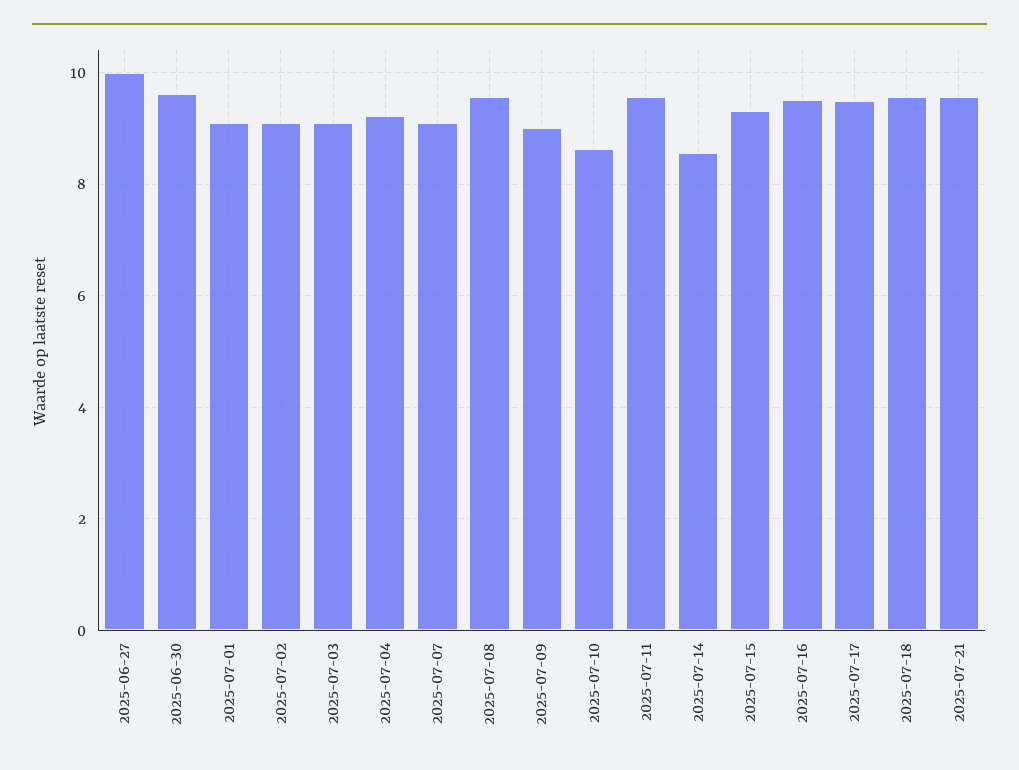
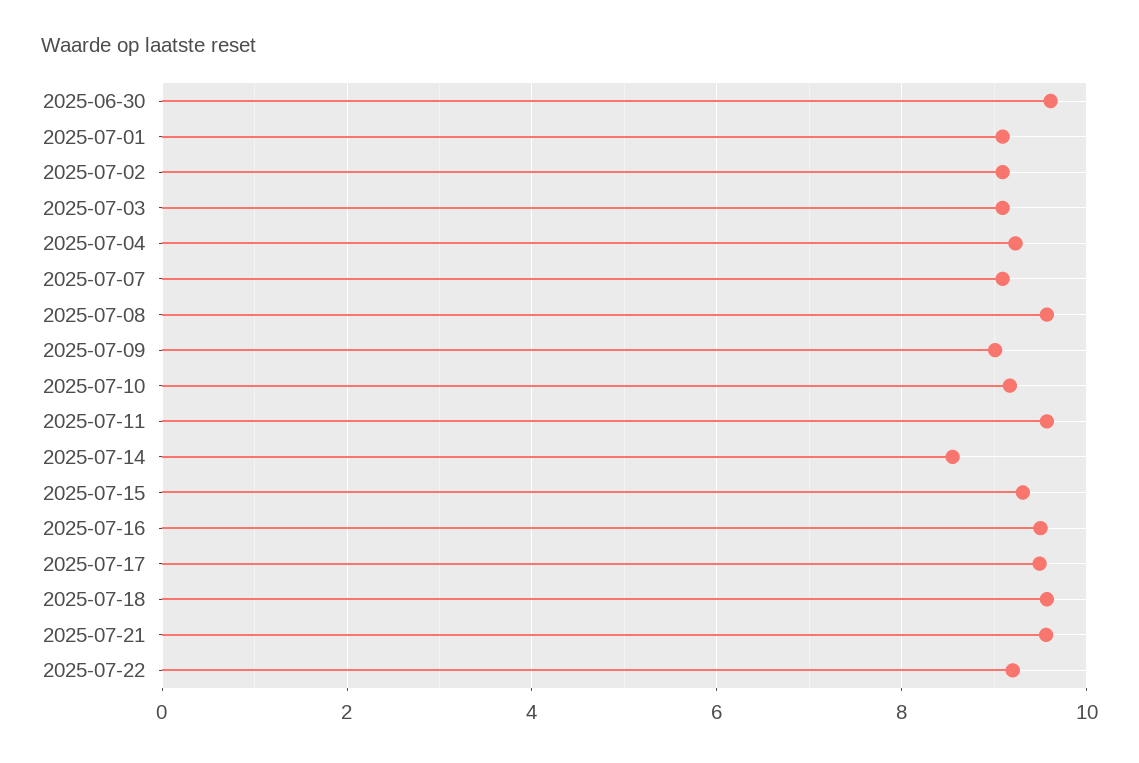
2025-06-27: 10 -> none
2025-07-10: 8.6 -> 9.2
2025-07-22: none -> 9.2

